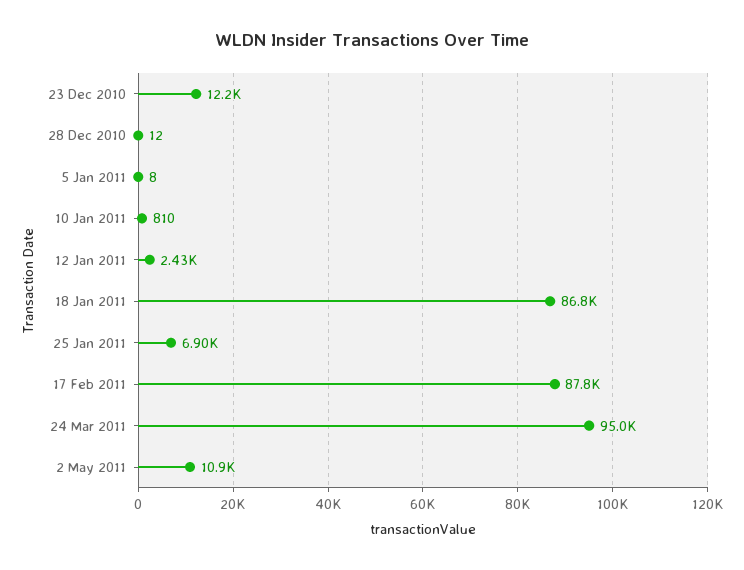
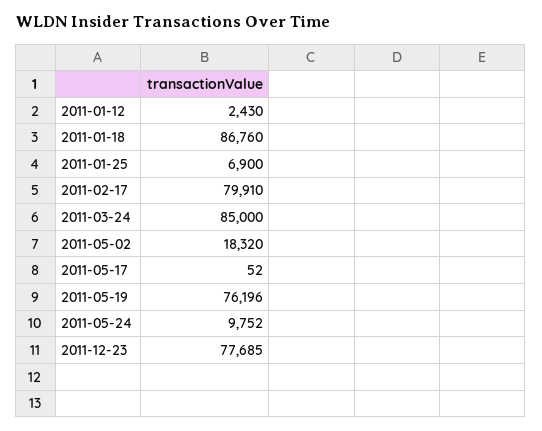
23 Dec 2010: 12200 -> none
28 Dec 2010: 12 -> none
5 Jan 2011: 8 -> none
10 Jan 2011: 810 -> none
17 Feb 2011: 87800 -> 79910
24 Mar 2011: 95000 -> 85000
2 May 2011: 10900 -> 18320
2011-05-17: none -> 52
2011-05-19: none -> 76196
2011-05-24: none -> 9752
2011-12-23: none -> 77685

